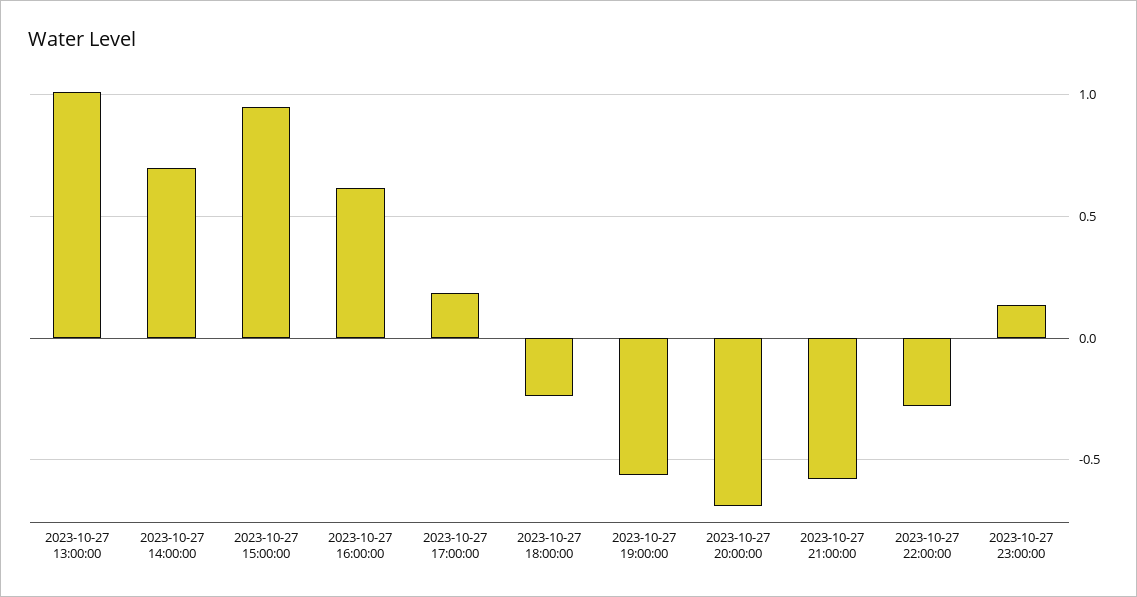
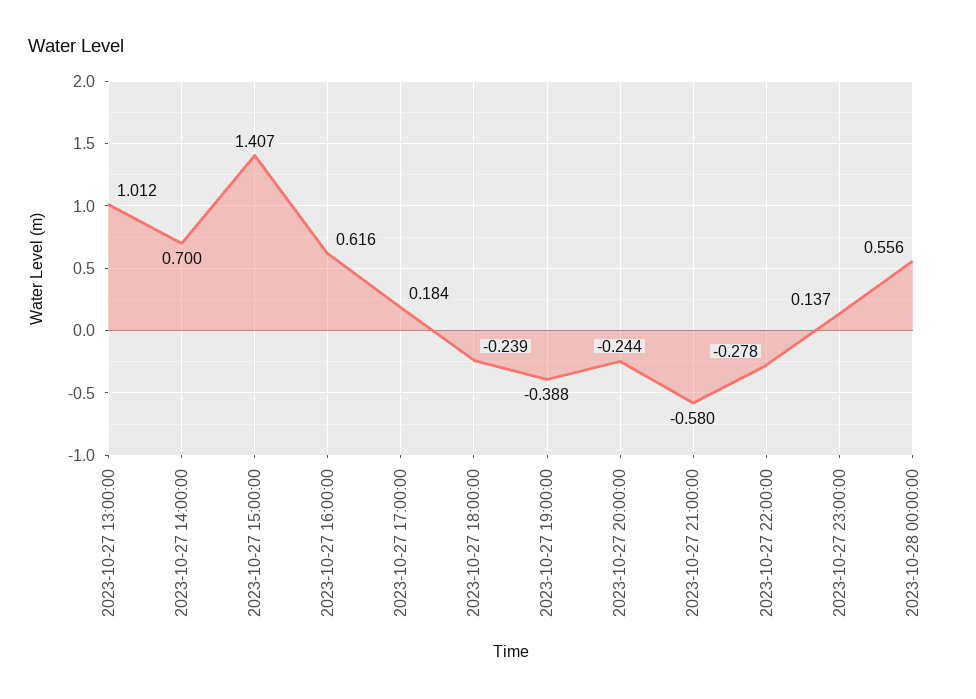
2023-10-27 15:00:00: 0.95 -> 1.407
2023-10-27 19:00:00: -0.55 -> -0.388
2023-10-27 20:00:00: -0.7 -> -0.244
2023-10-28 00:00:00: none -> 0.556

